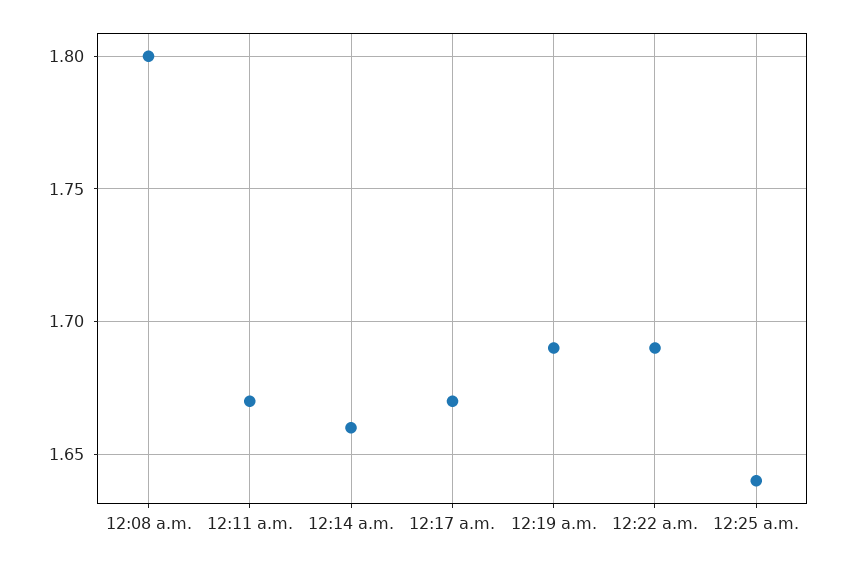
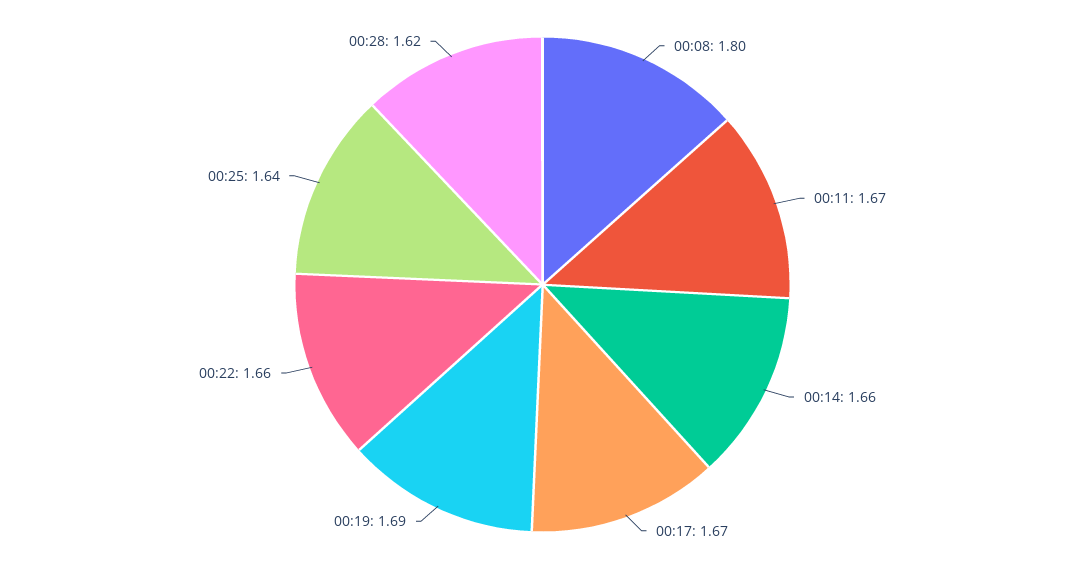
12:22 a.m.: 1.69 -> 1.66
00:28: none -> 1.62

